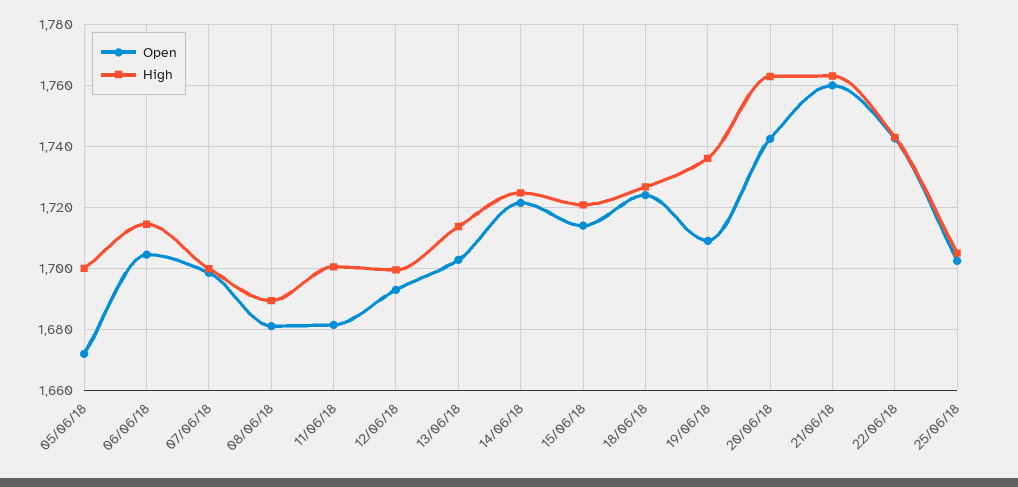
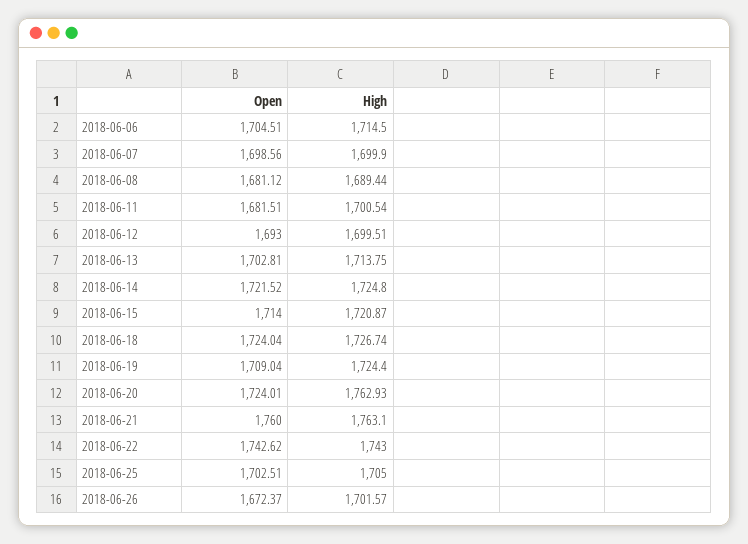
Open, 05/06/18: 1672 -> none
High, 05/06/18: 1700 -> none
High, 19/06/18: 1736 -> 1724.4
Open, 20/06/18: 1742 -> 1724.01
Open, 2018-06-26: none -> 1672.37
High, 2018-06-26: none -> 1701.57

